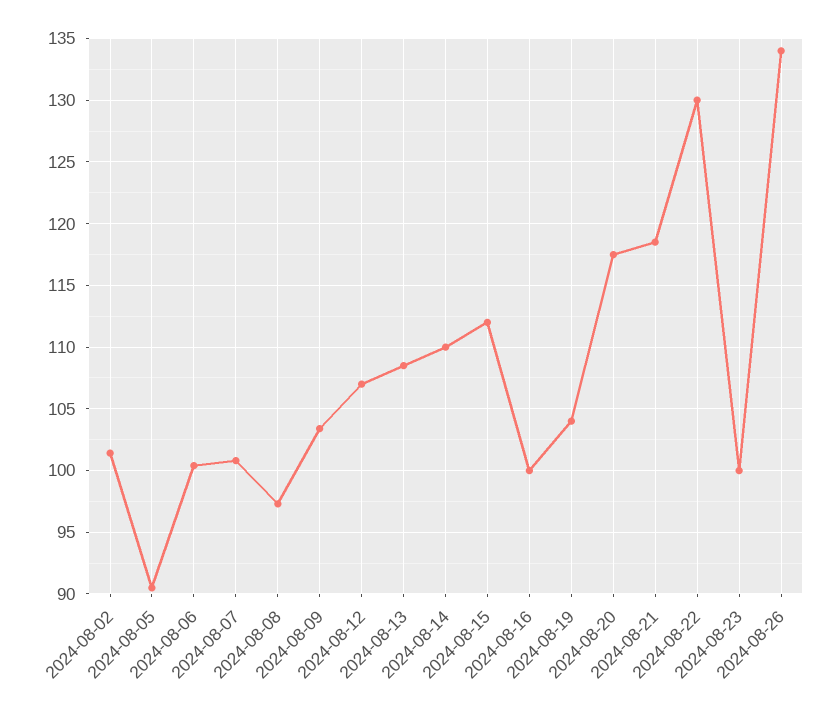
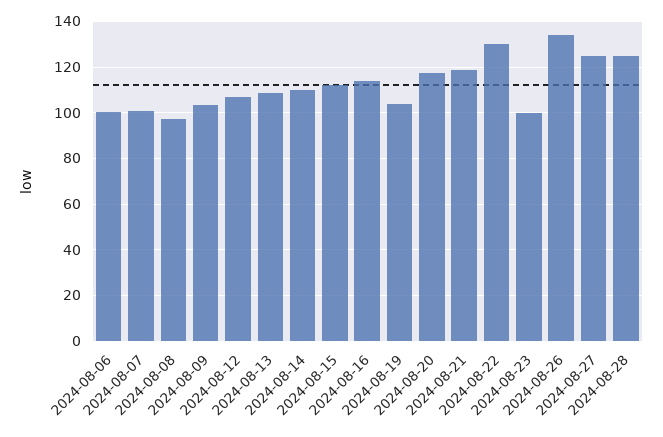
2024-08-02: 101.5 -> none
2024-08-05: 90.5 -> none
2024-08-16: 100 -> 115
2024-08-27: none -> 125
2024-08-28: none -> 125

